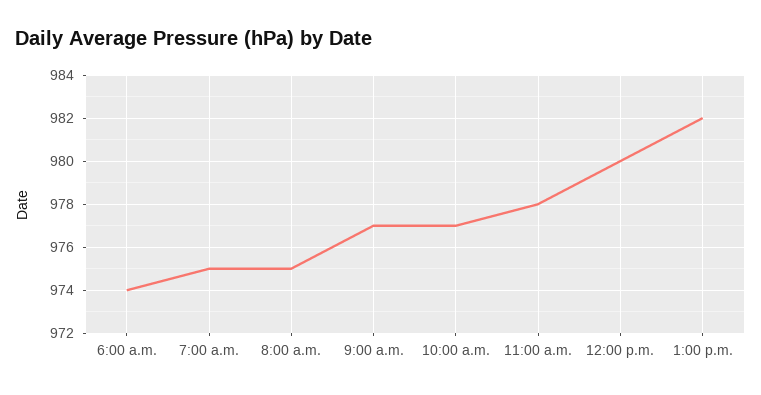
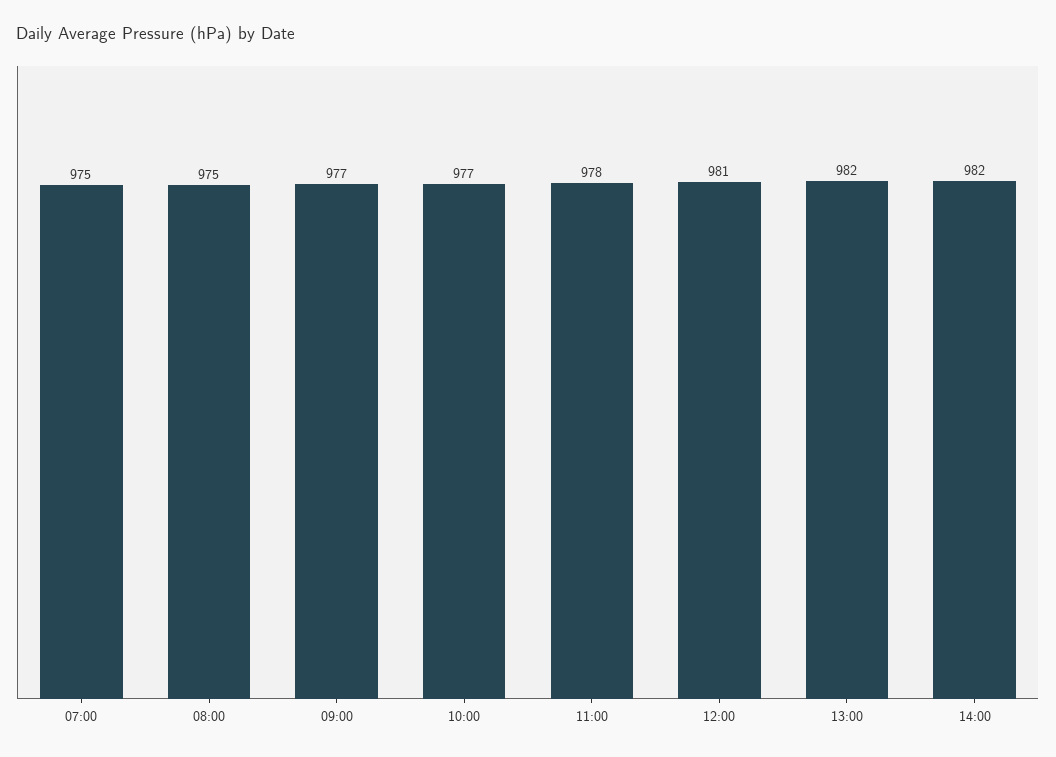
6:00 a.m.: 974 -> none
12:00 p.m.: 980 -> 981
14:00: none -> 982

